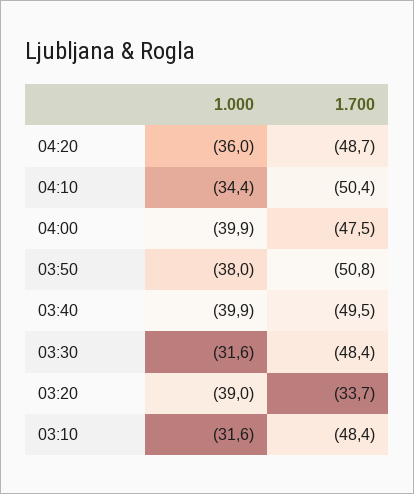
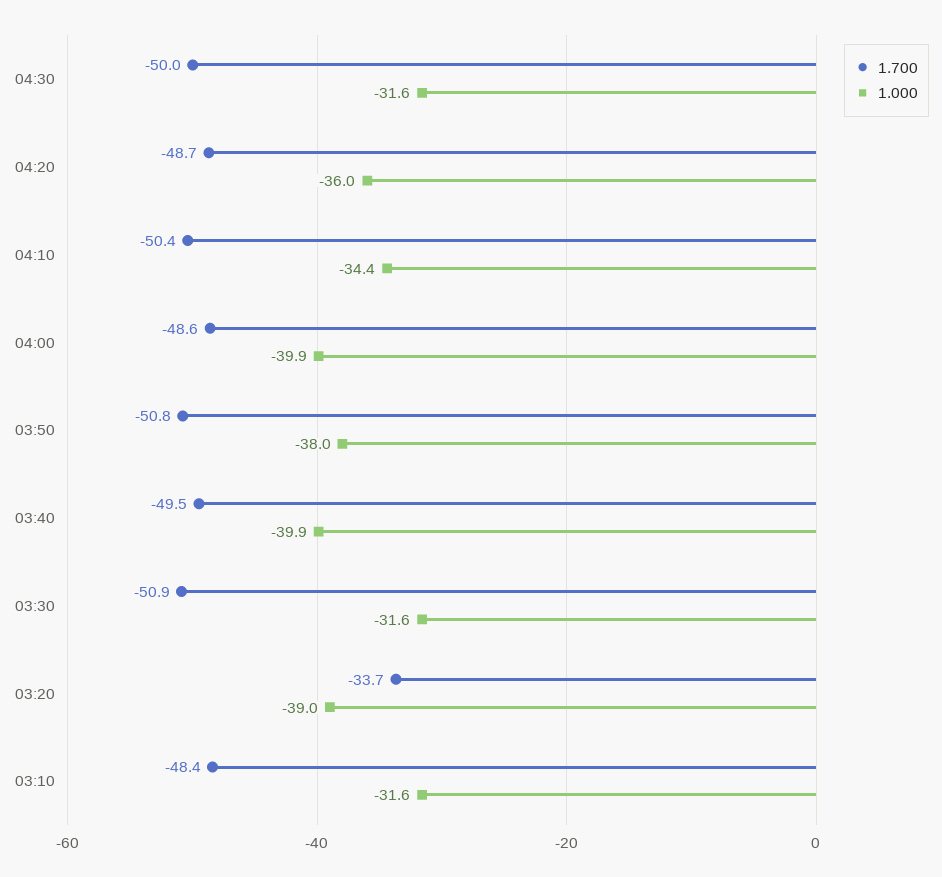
1.700, 04:00: -47.5 -> -48.6
1.700, 03:30: -48.4 -> -50.9
1.700, 04:30: none -> -50
1.000, 04:30: none -> -31.6

